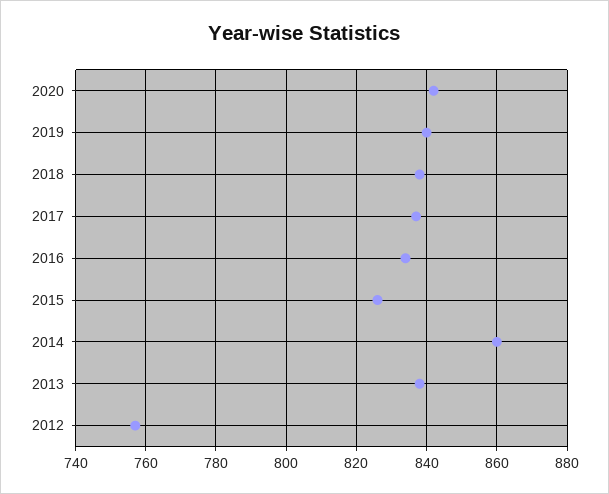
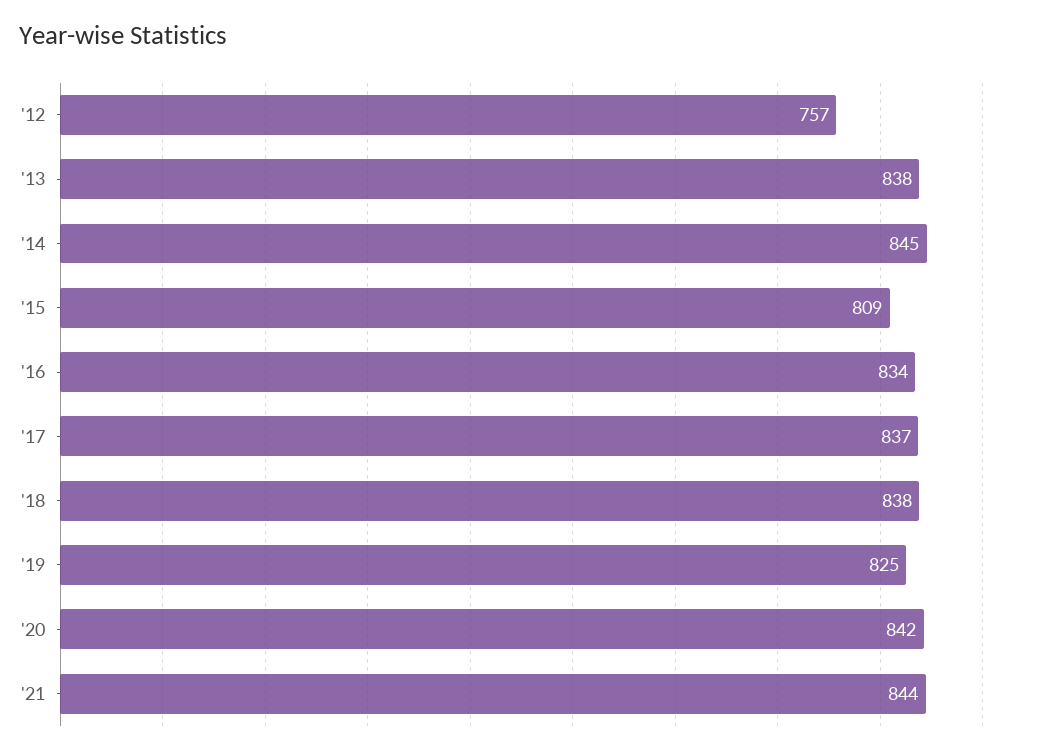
2019: 840 -> 825
2015: 825 -> 809
2014: 860 -> 845
'21: none -> 844

